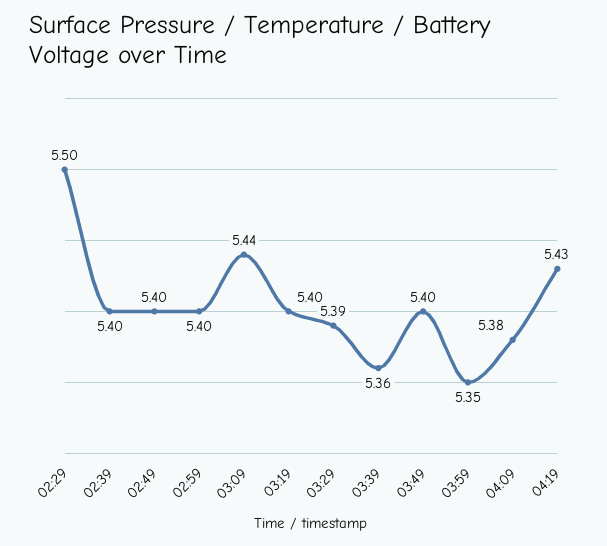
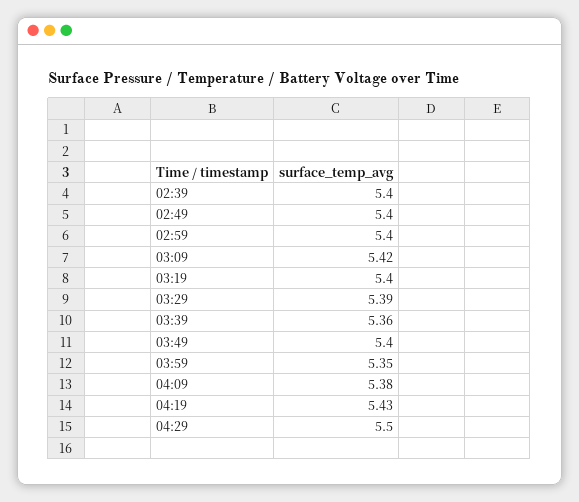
02:29: 5.5 -> none
03:09: 5.44 -> 5.42
04:29: none -> 5.5

